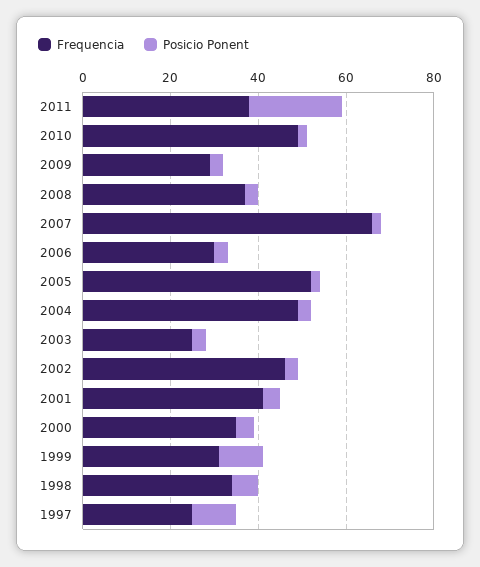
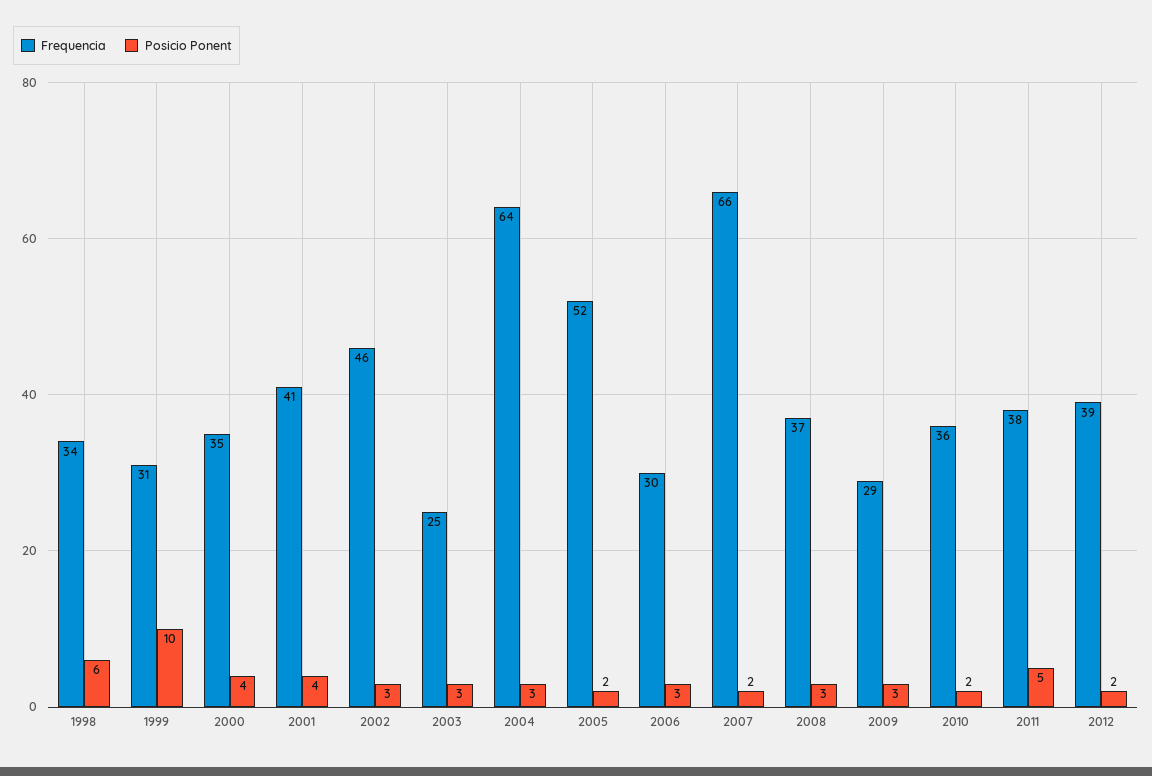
Posicio Ponent, 2011: 20 -> 5
Frequencia, 2010: 50 -> 36
Frequencia, 2004: 50 -> 64
Frequencia, 1997: 25 -> none
Posicio Ponent, 1997: 10 -> none
Frequencia, 2012: none -> 39
Posicio Ponent, 2012: none -> 2

